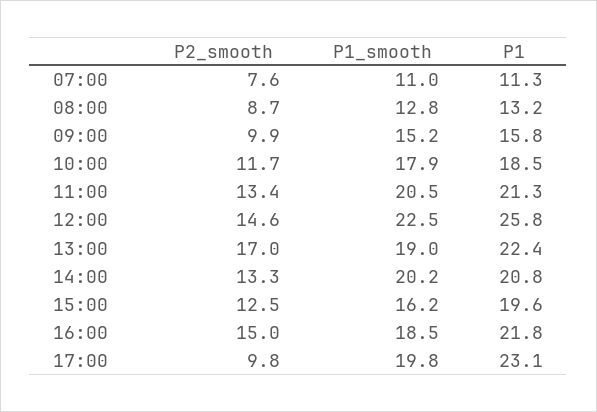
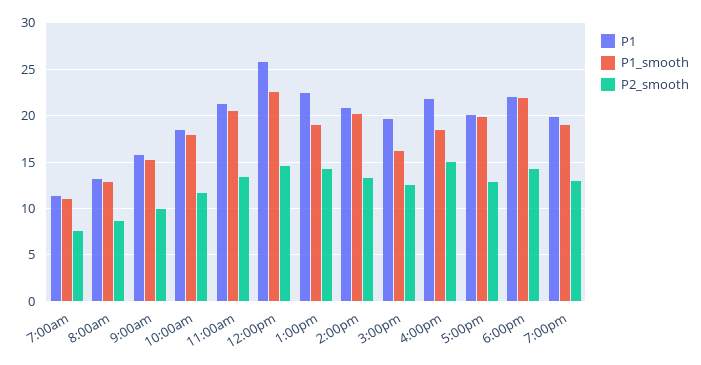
P2_smooth, 13:00: 17 -> 14
P2_smooth, 17:00: 9.8 -> 13
P1, 17:00: 23.1 -> 20
P1, 6:00pm: none -> 22
P1_smooth, 6:00pm: none -> 22
P2_smooth, 6:00pm: none -> 14
P1, 7:00pm: none -> 20
P1_smooth, 7:00pm: none -> 19
P2_smooth, 7:00pm: none -> 13

